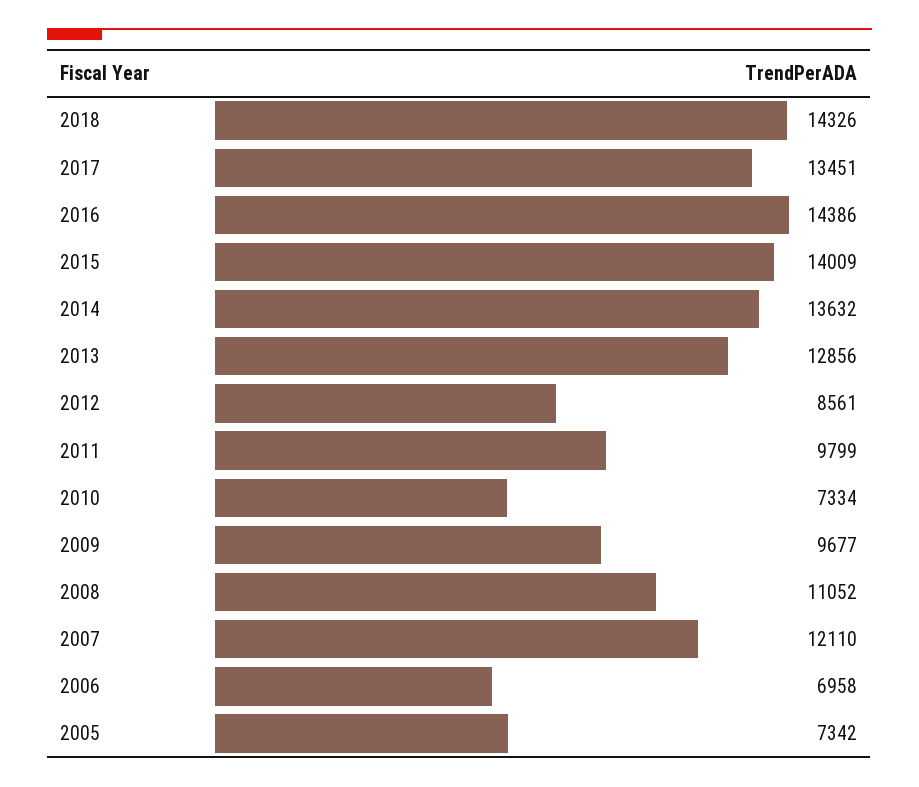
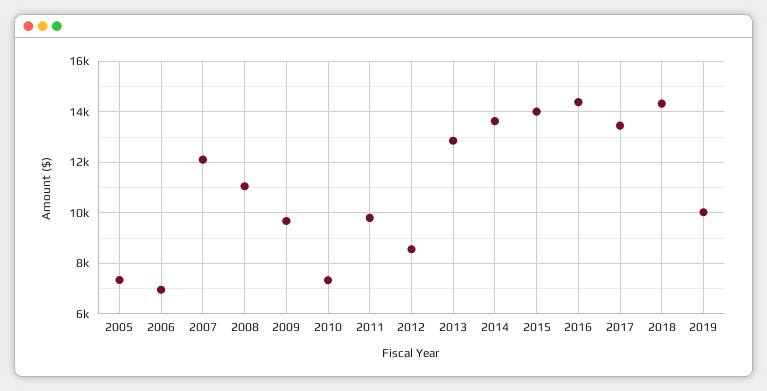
2019: none -> 10000

